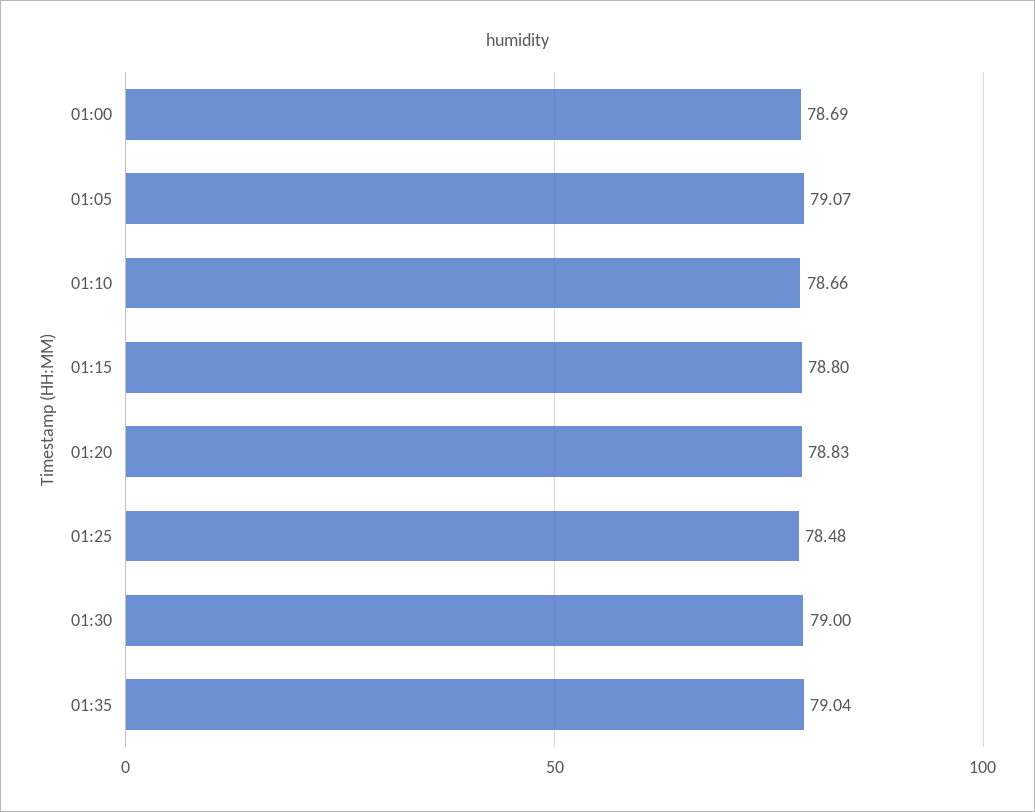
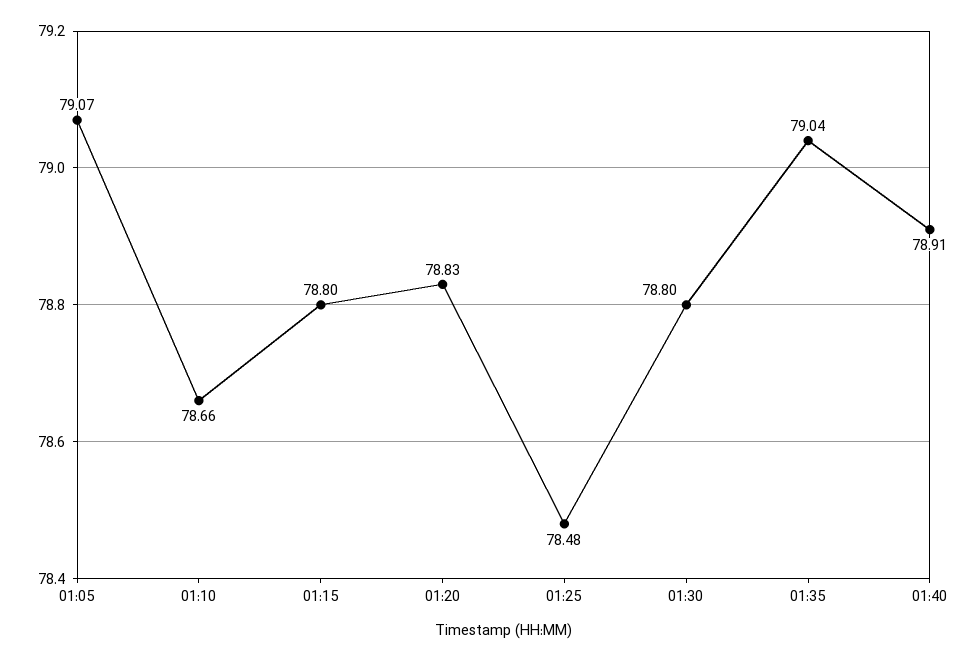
01:00: 78.69 -> none
01:30: 79 -> 78.8
01:40: none -> 78.91

